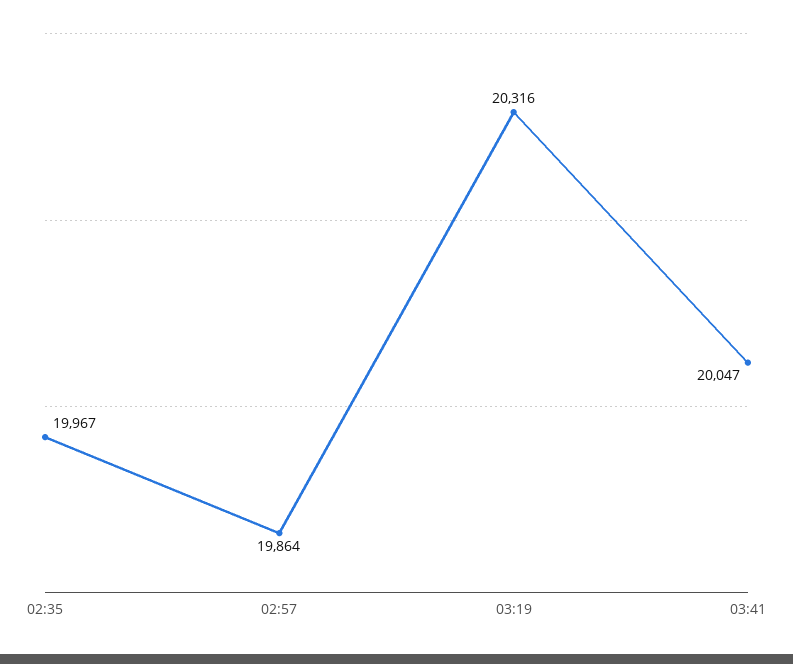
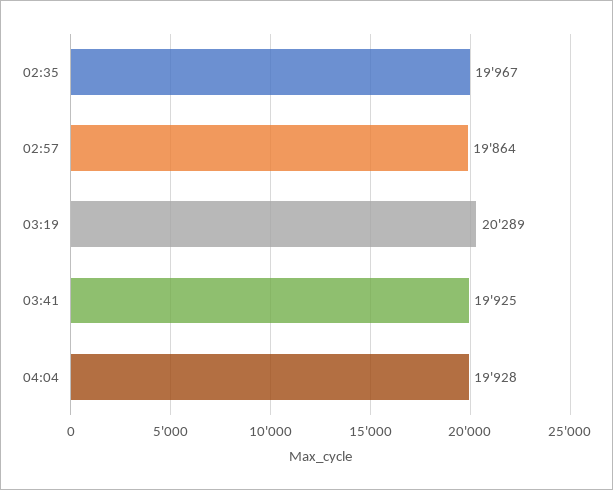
03:19: 20316 -> 20289
03:41: 20047 -> 19925
04:04: none -> 19928

